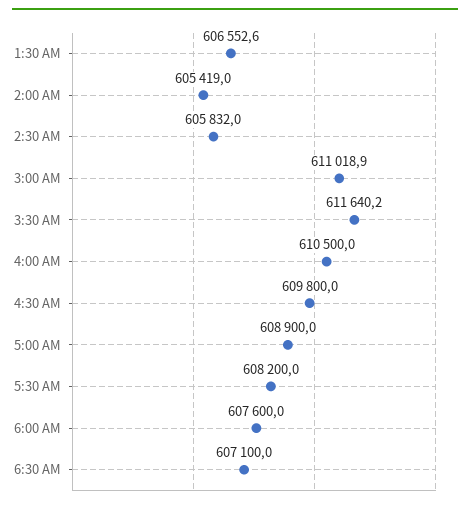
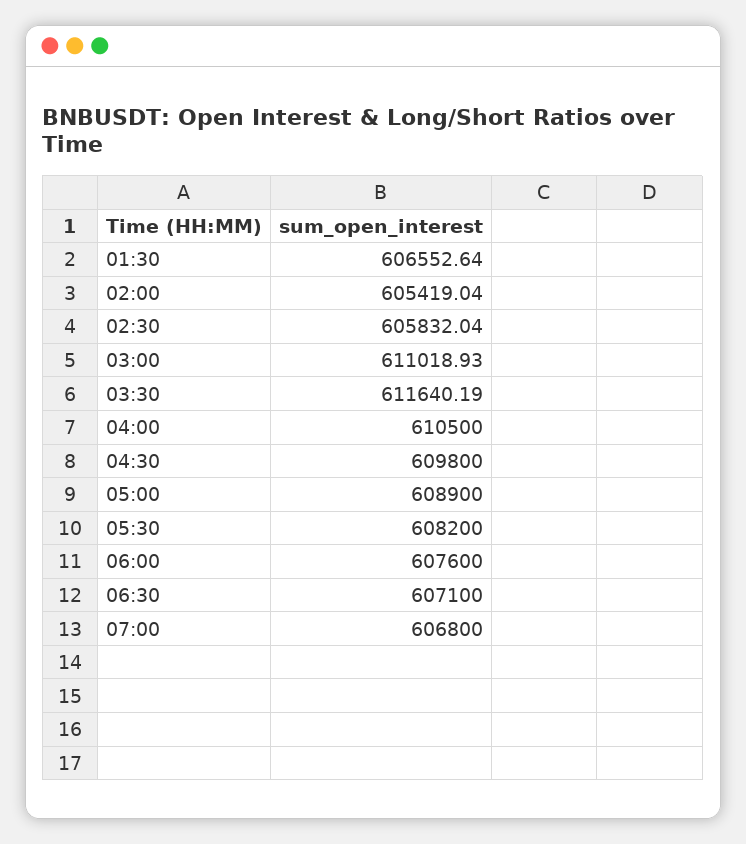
07:00: none -> 606800

